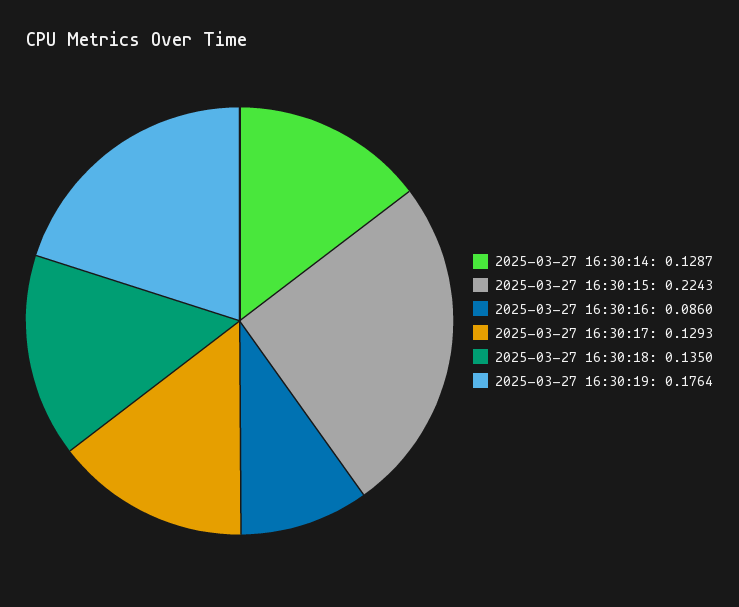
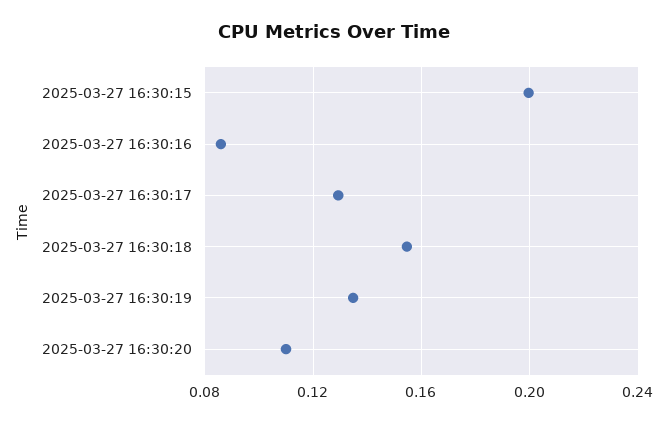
2025-03-27 16:30:14: 0.1287 -> none
2025-03-27 16:30:15: 0.2243 -> 0.2
2025-03-27 16:30:18: 0.135 -> 0.155
2025-03-27 16:30:19: 0.1764 -> 0.135
2025-03-27 16:30:20: none -> 0.11

